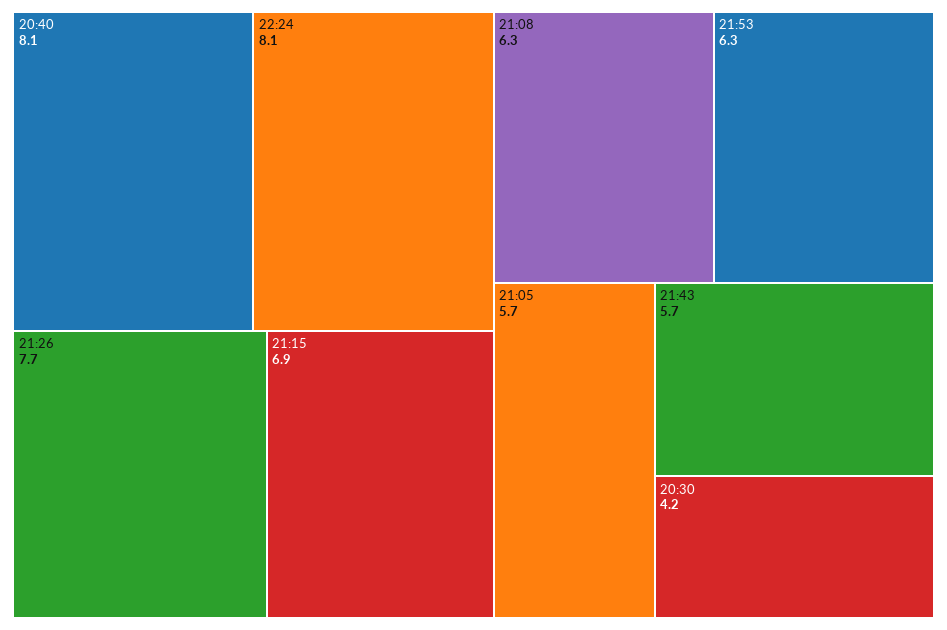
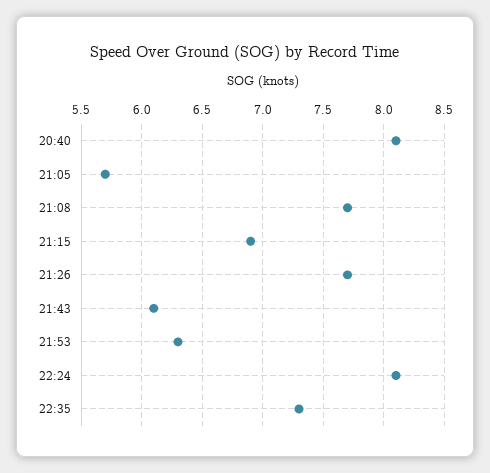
21:08: 6.3 -> 7.7
21:43: 5.7 -> 6.1
20:30: 4.2 -> none
22:35: none -> 7.3

